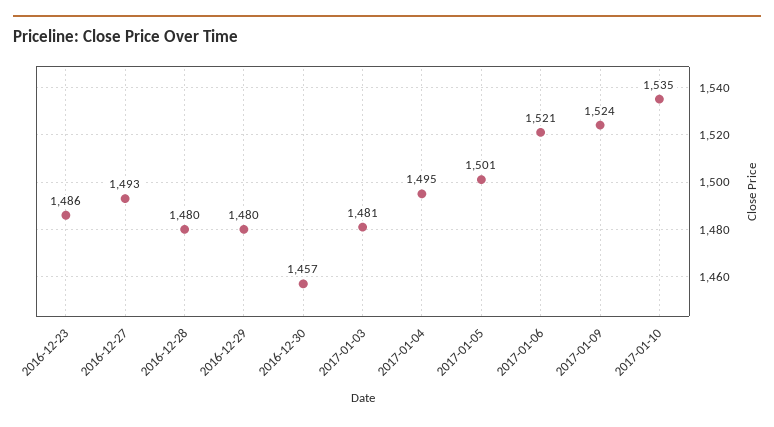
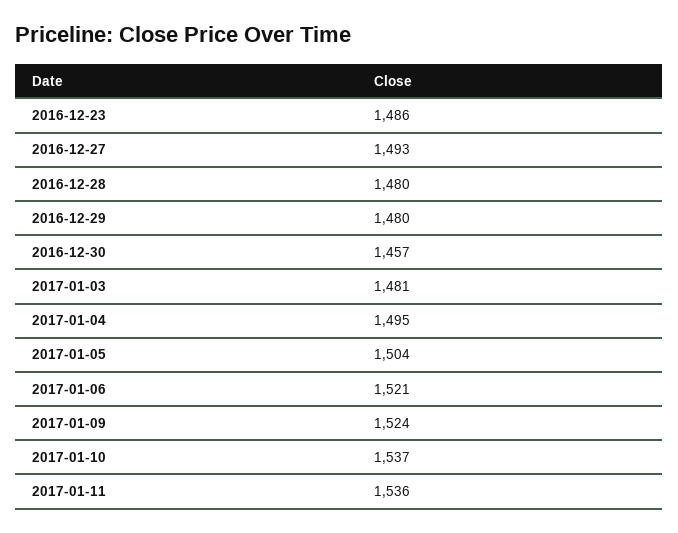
2017-01-05: 1501 -> 1504
2017-01-10: 1535 -> 1537
2017-01-11: none -> 1536

